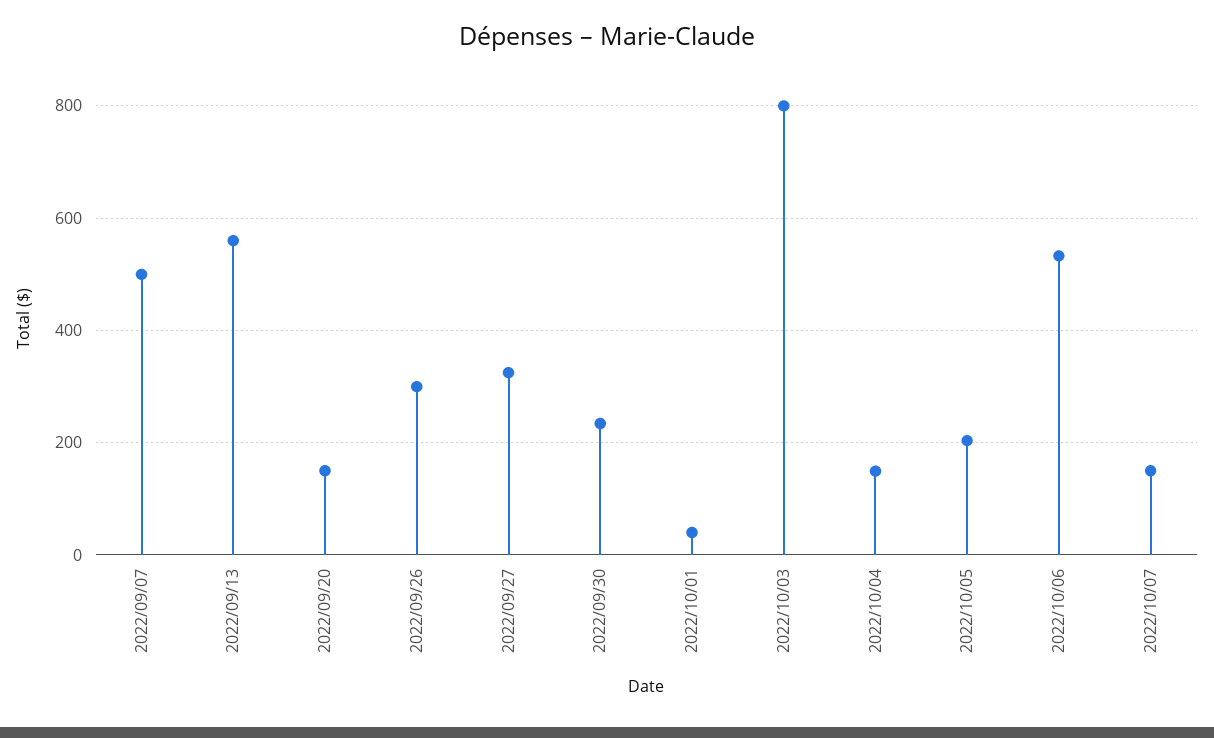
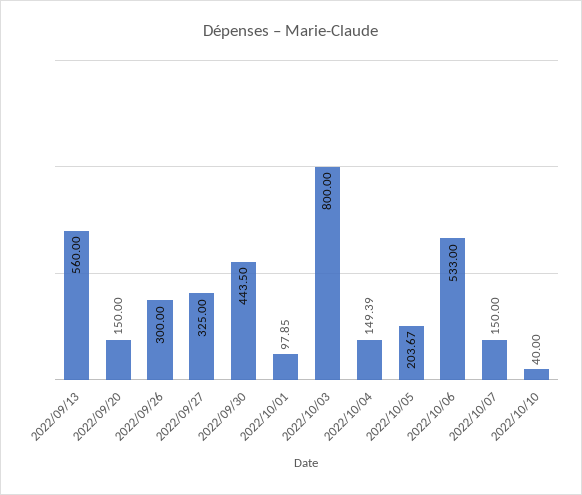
2022/09/07: 500 -> none
2022/09/30: 240 -> 443.5
2022/10/01: 40 -> 97.85
2022/10/10: none -> 40

